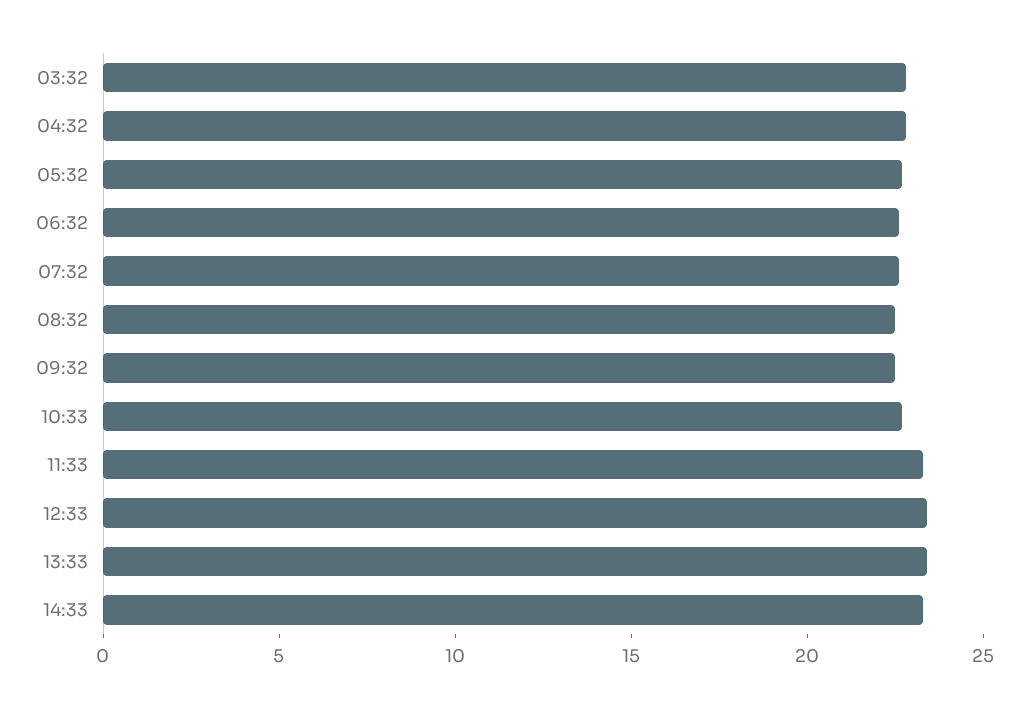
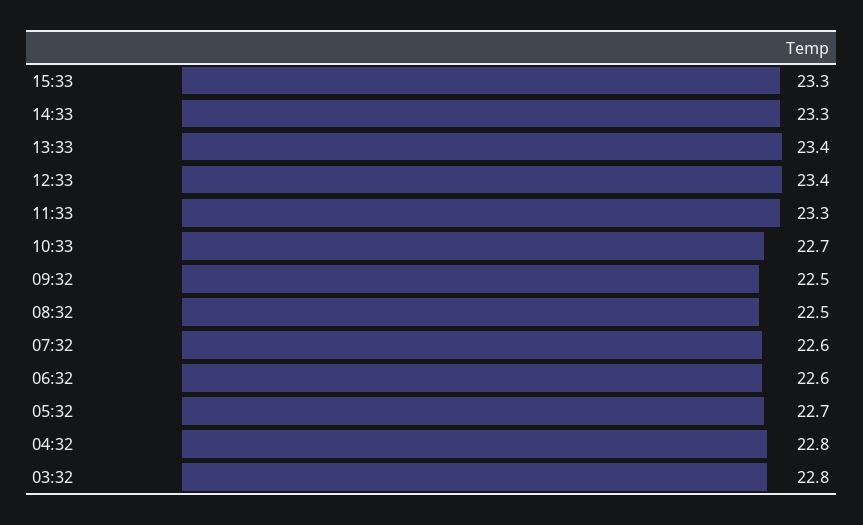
15:33: none -> 23.3

